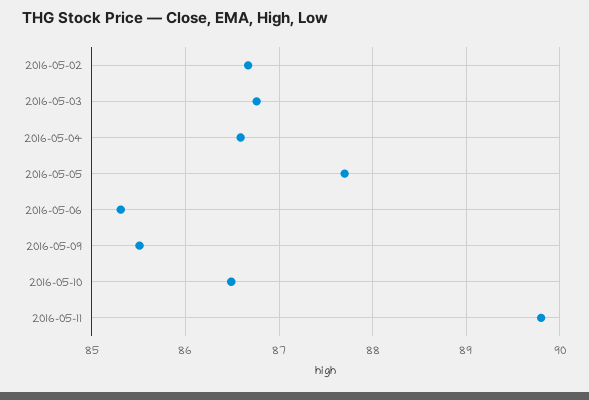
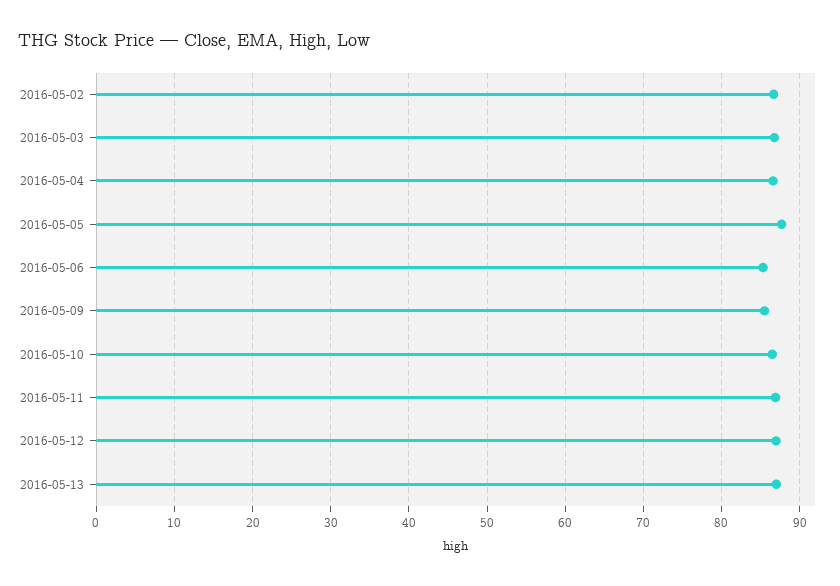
2016-05-11: 89.8 -> 87
2016-05-12: none -> 87
2016-05-13: none -> 87

